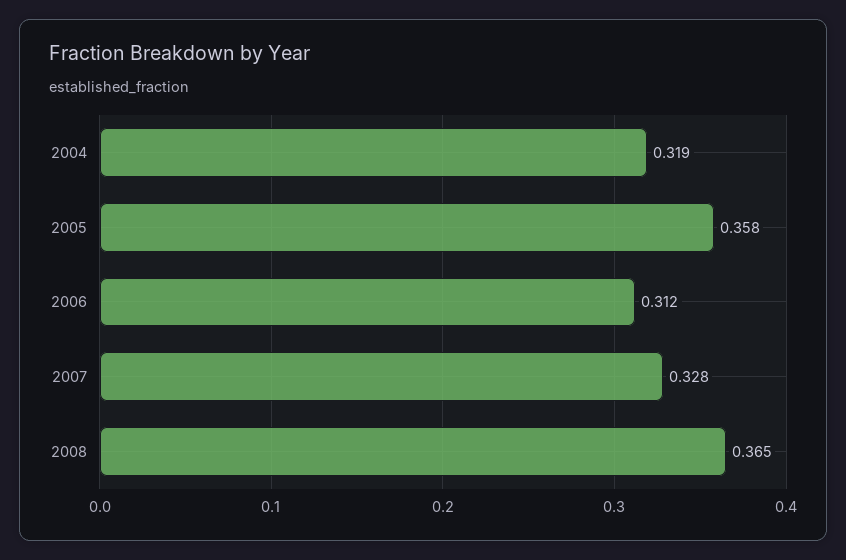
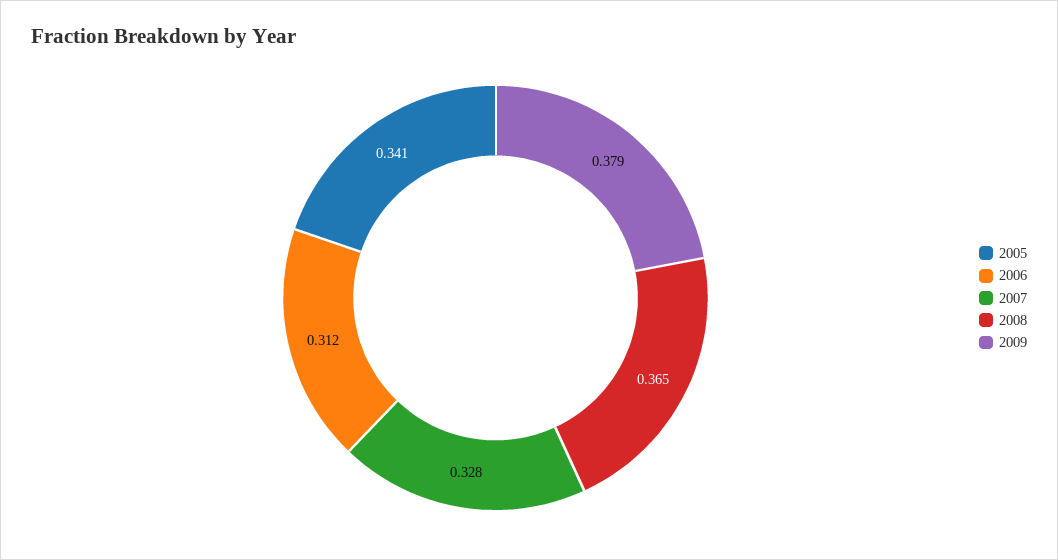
2004: 0.319 -> none
2005: 0.358 -> 0.341
2009: none -> 0.379

